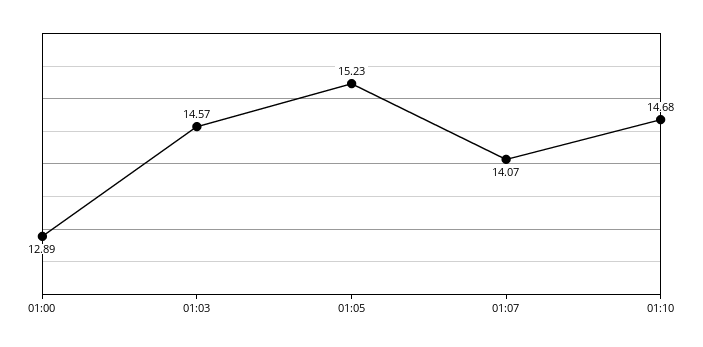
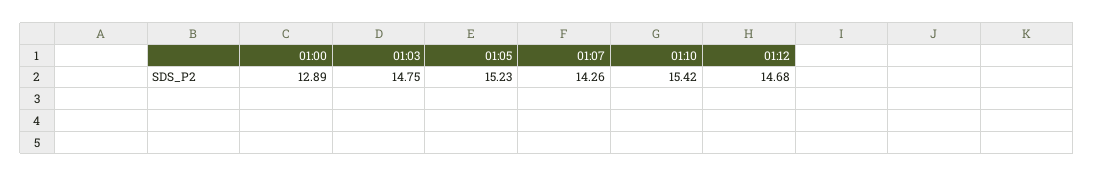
01:03: 14.57 -> 14.75
01:07: 14.07 -> 14.26
01:10: 14.68 -> 15.42
01:12: none -> 14.68

